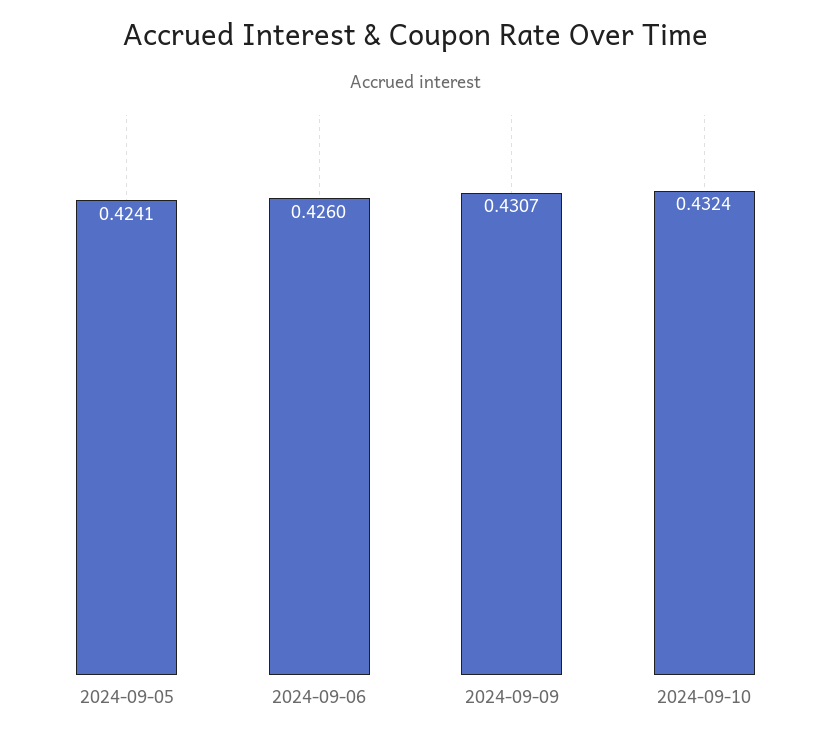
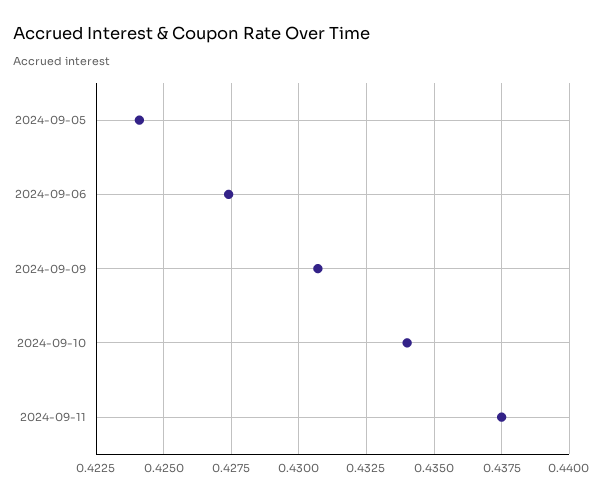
2024-09-06: 0.426 -> 0.4275
2024-09-10: 0.4324 -> 0.434
2024-09-11: none -> 0.4375

